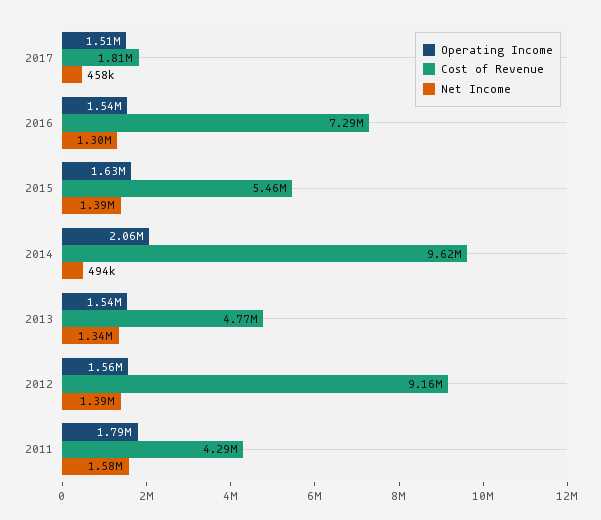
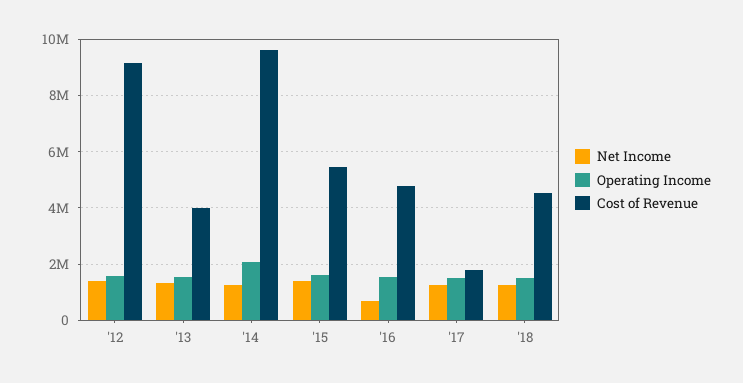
Net Income, 2017: 458000 -> 1250000
Cost of Revenue, 2016: 7290000 -> 4750000
Net Income, 2016: 1300000 -> 750000
Net Income, 2014: 494000 -> 1250000
Cost of Revenue, 2013: 4770000 -> 4000000
Operating Income, 2011: 1790000 -> none
Cost of Revenue, 2011: 4290000 -> none
Net Income, 2011: 1580000 -> none
Net Income, '18: none -> 1250000
Operating Income, '18: none -> 1500000
Cost of Revenue, '18: none -> 4500000

